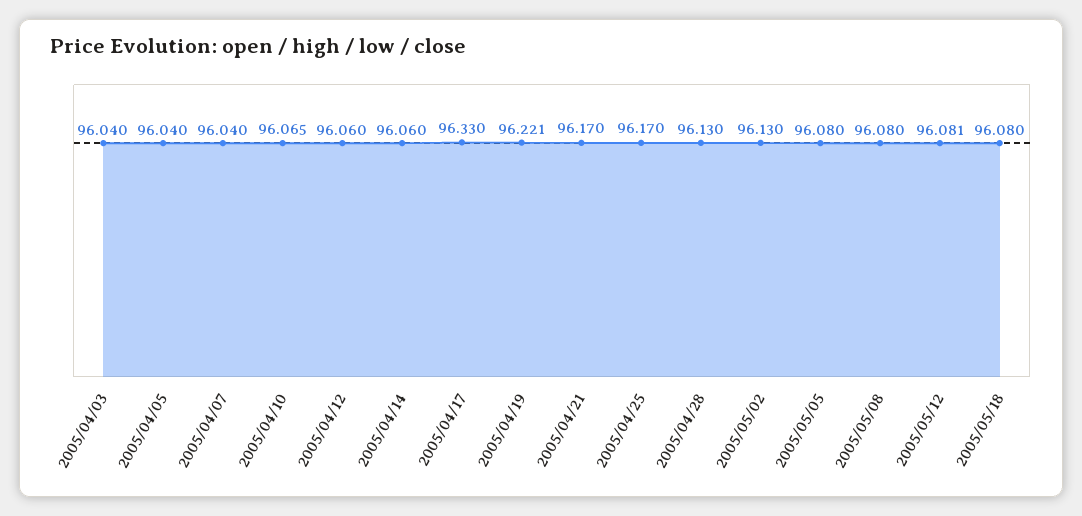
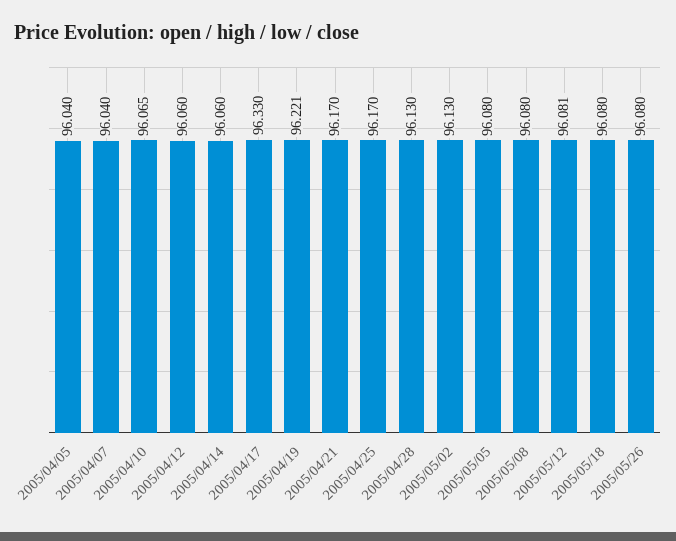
2005/04/03: 96.04 -> none
2005/05/26: none -> 96.08

